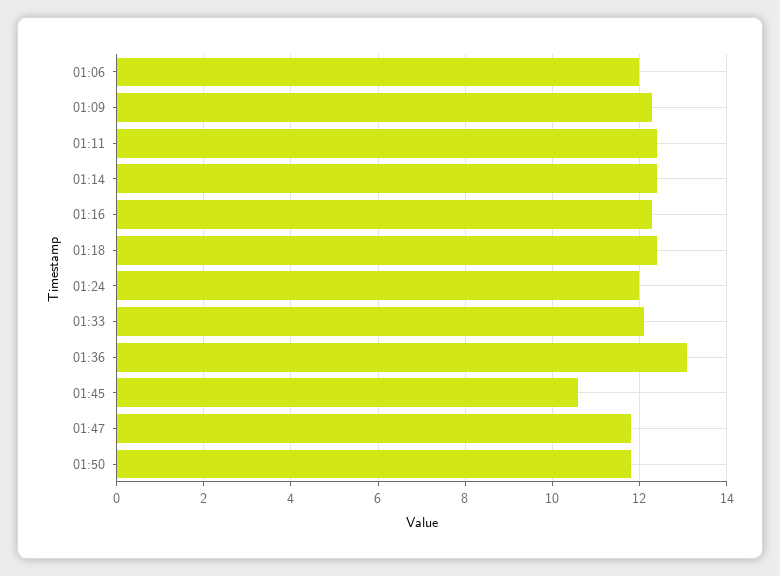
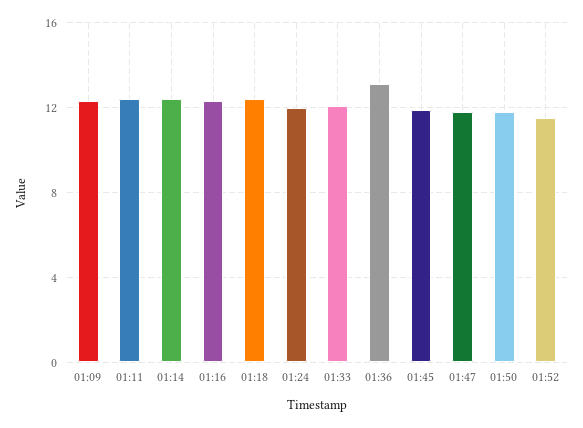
01:06: 12 -> none
01:45: 10.5 -> 12
01:52: none -> 11.5

